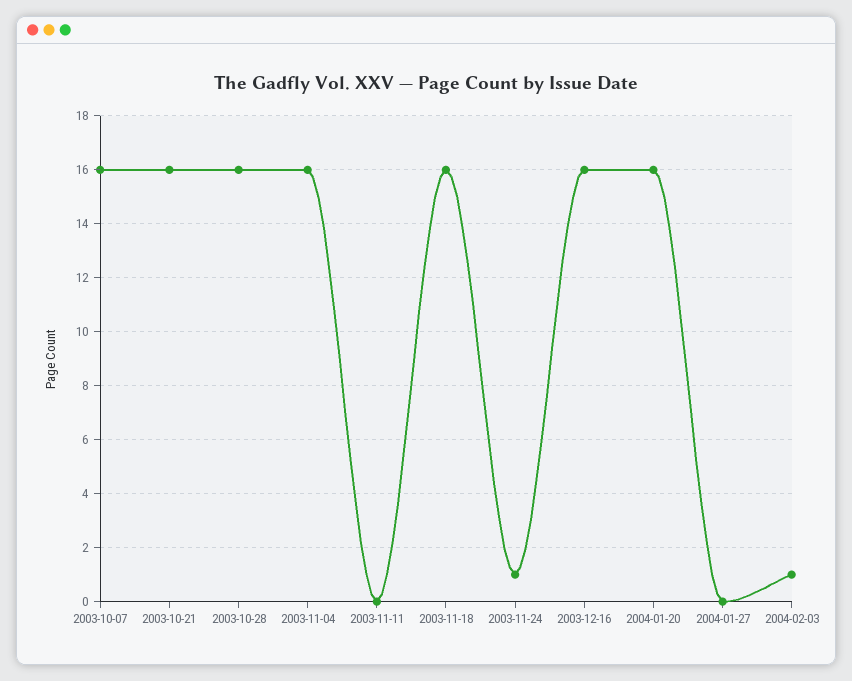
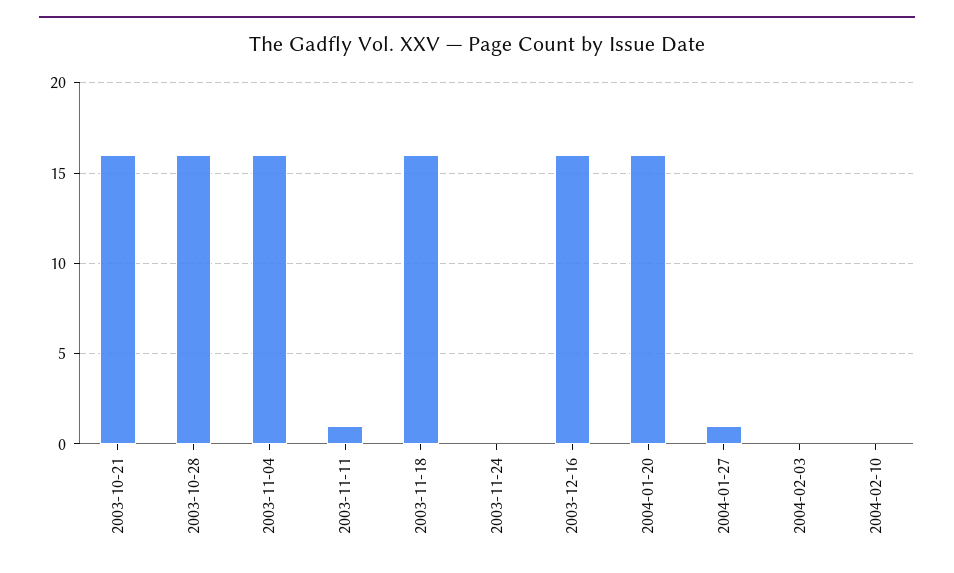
2003-10-07: 16 -> none
2003-11-11: 0 -> 1
2003-11-24: 1 -> 0
2004-01-27: 0 -> 1
2004-02-03: 1 -> 0
2004-02-10: none -> 0

